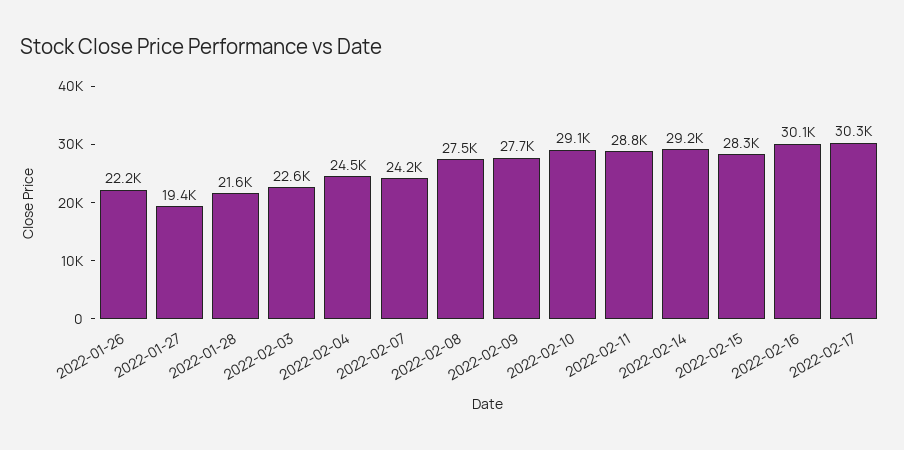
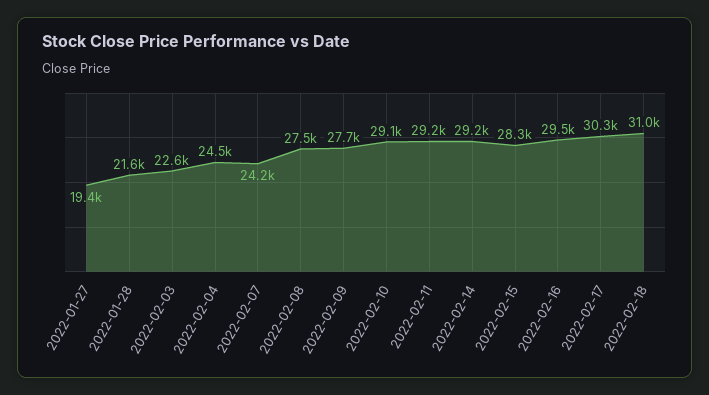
2022-01-26: 22200 -> none
2022-02-11: 28800 -> 29200
2022-02-16: 30100 -> 29500
2022-02-18: none -> 31000

